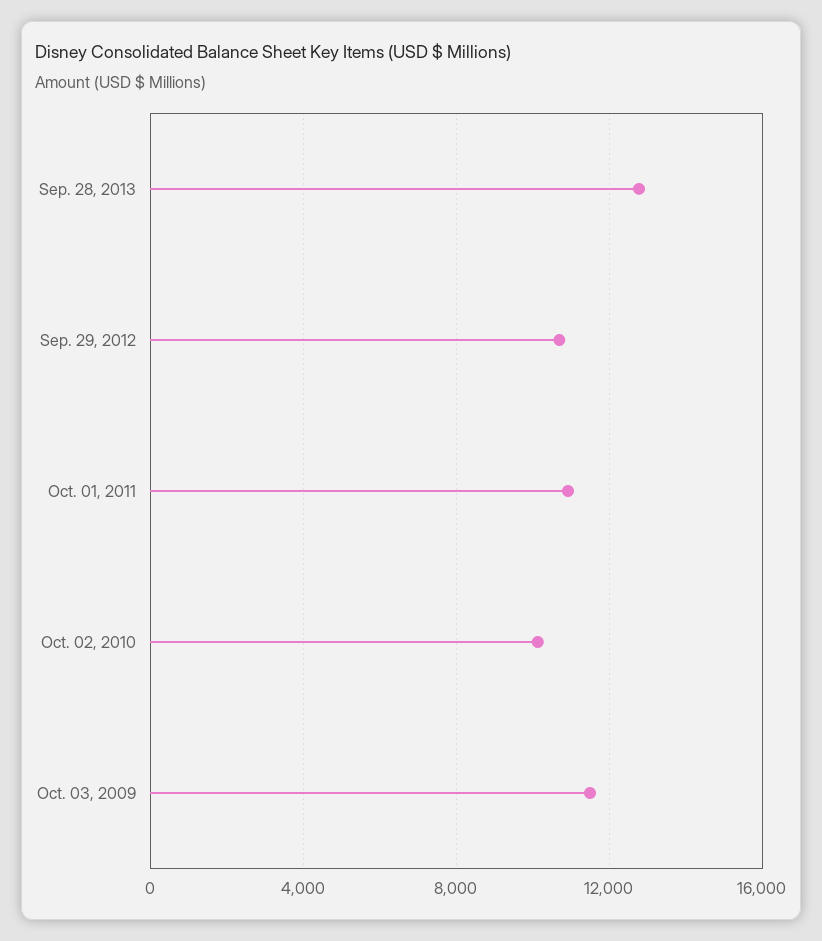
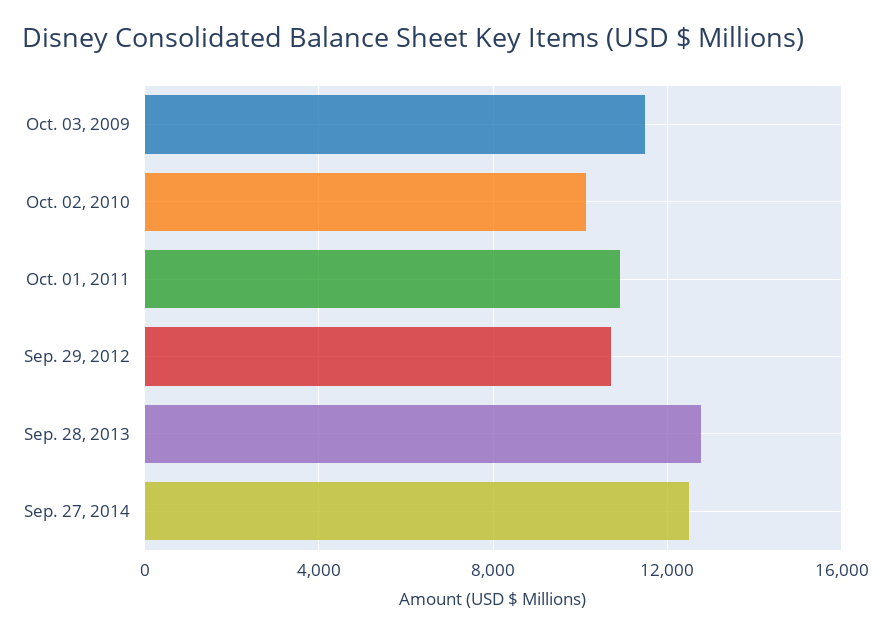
Sep. 27, 2014: none -> 12500

